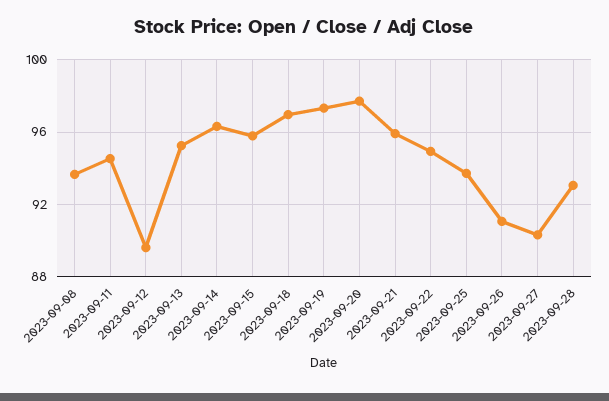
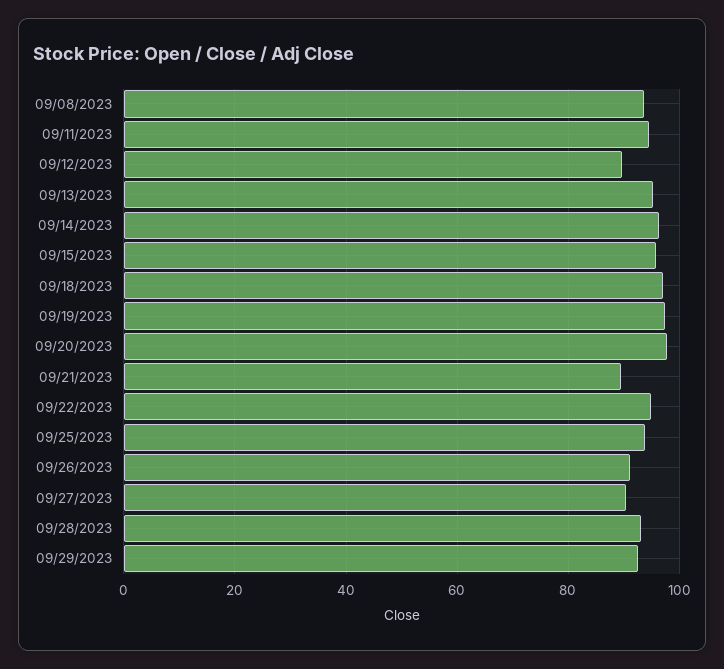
2023-09-21: 96 -> 90
09/29/2023: none -> 92

